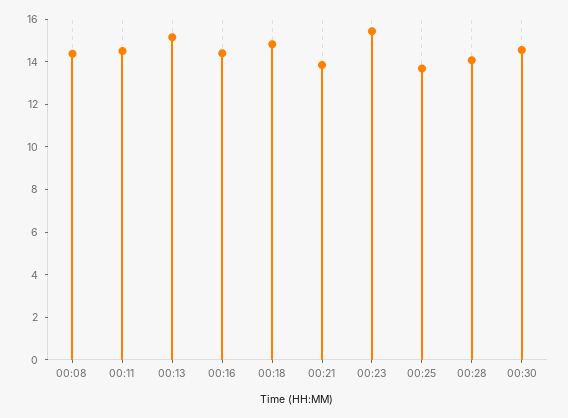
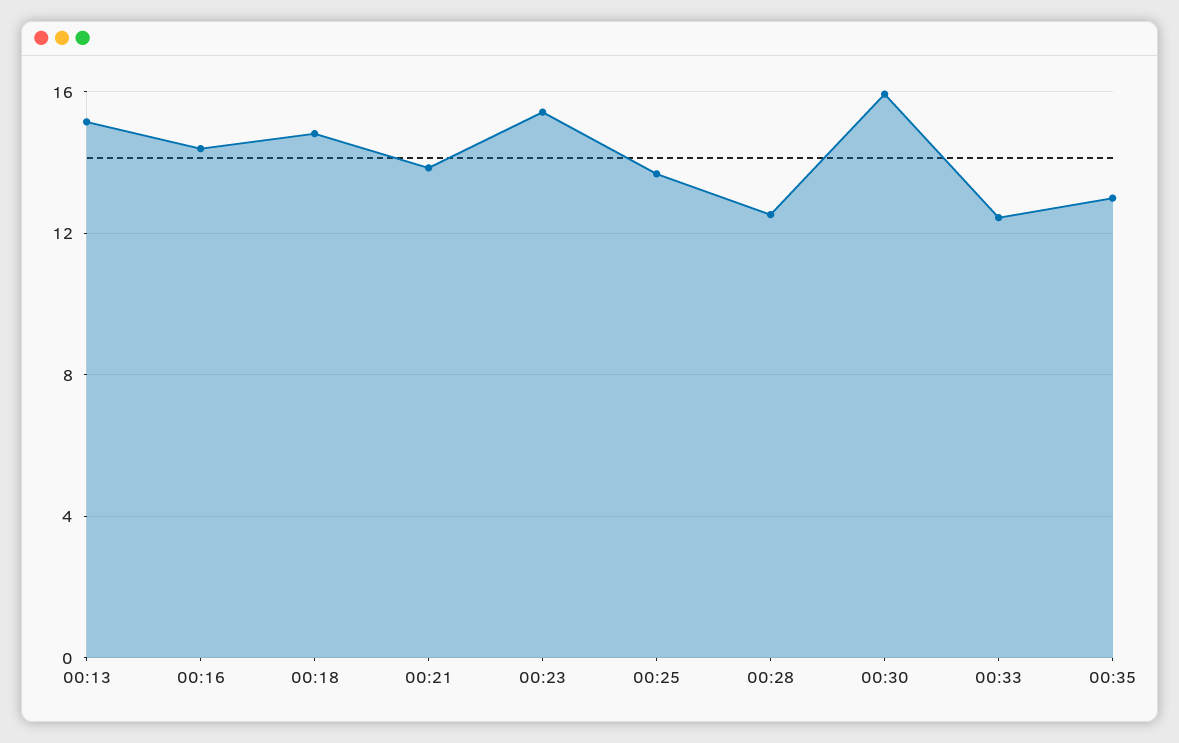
00:08: 14.5 -> none
00:11: 14.5 -> none
00:28: 14 -> 12.5
00:30: 14.5 -> 16
00:33: none -> 12.5
00:35: none -> 13

